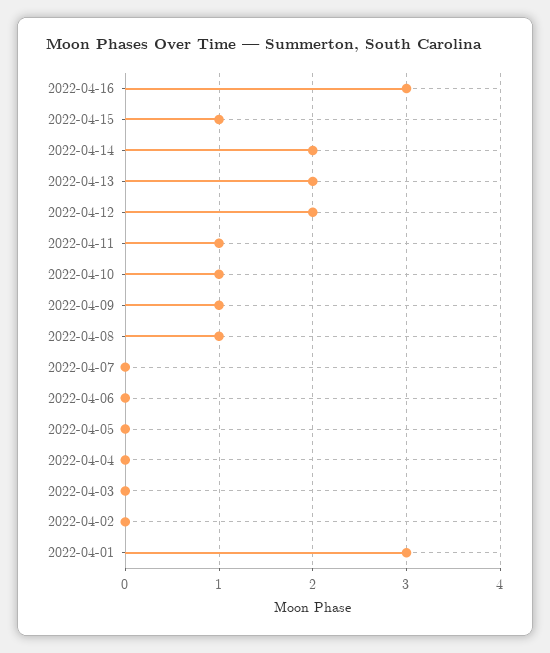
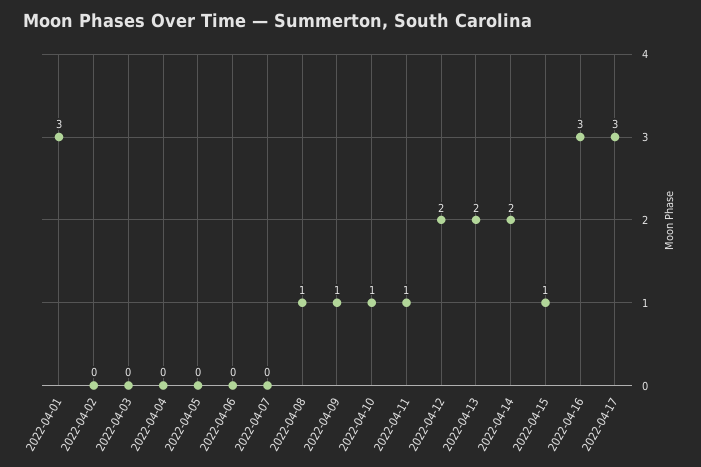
2022-04-17: none -> 3

